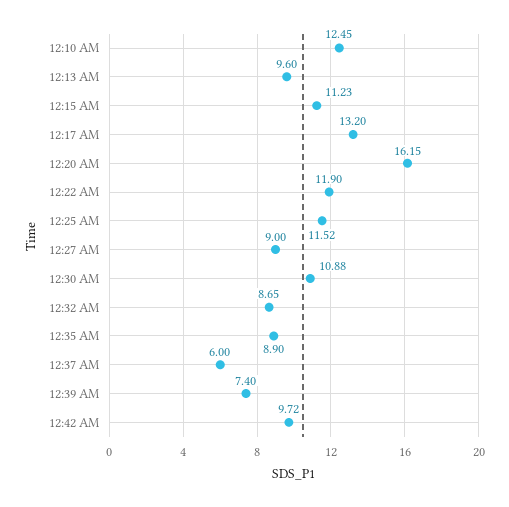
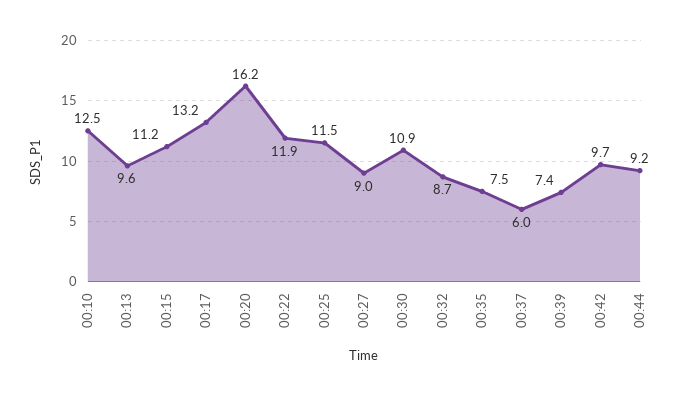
12:35 AM: 8.9 -> 7.5
00:44: none -> 9.2

